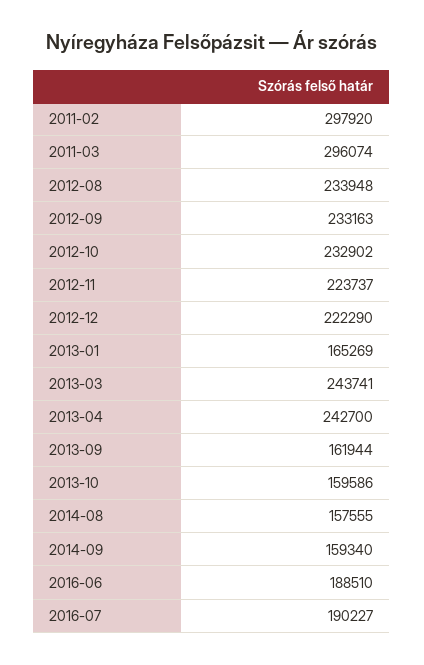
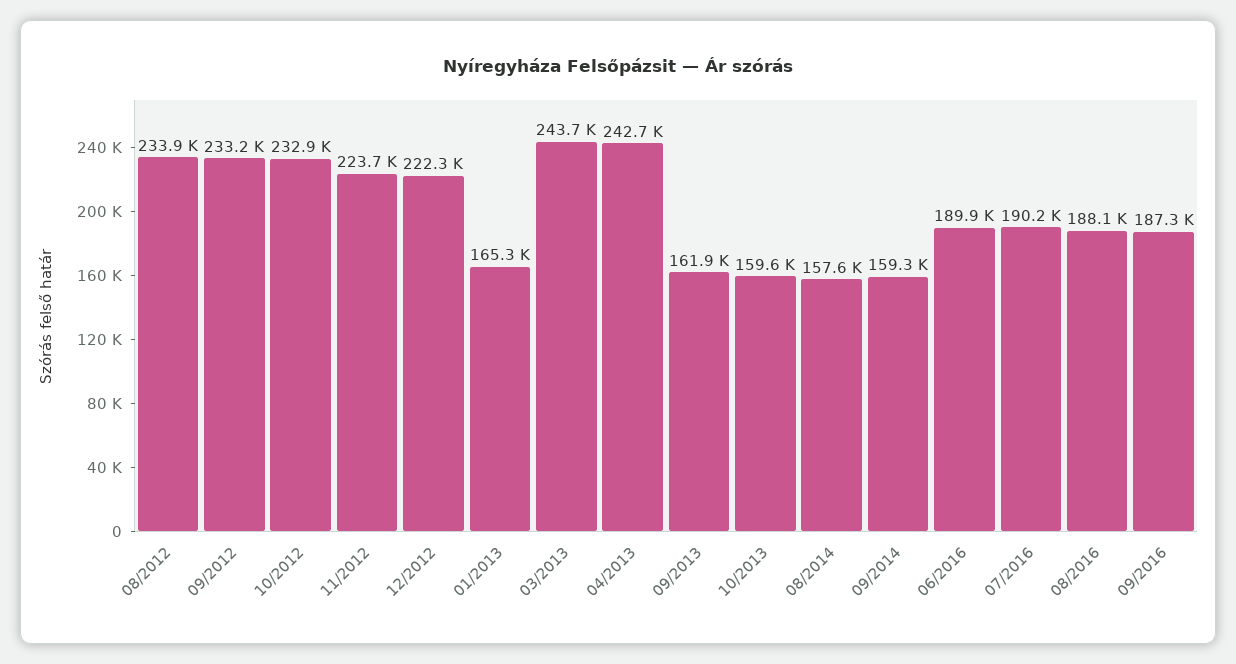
2011-02: 297920 -> none
2011-03: 296074 -> none
2016-06: 188510 -> 189900
08/2016: none -> 188100
09/2016: none -> 187300

